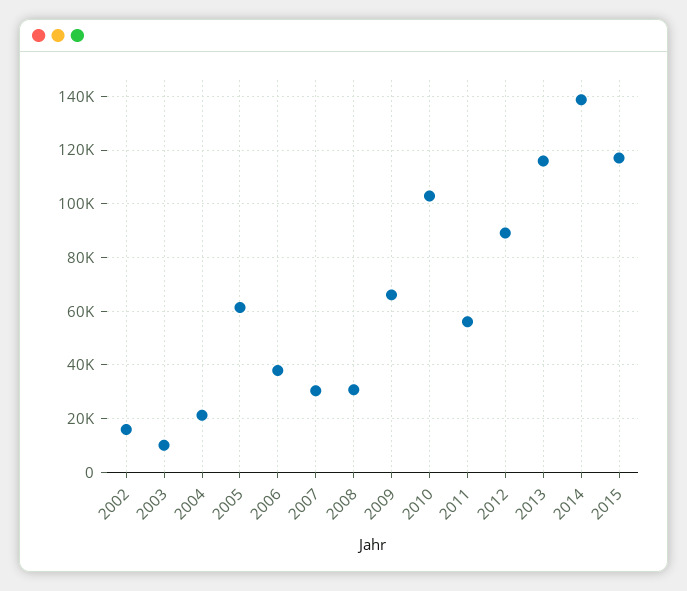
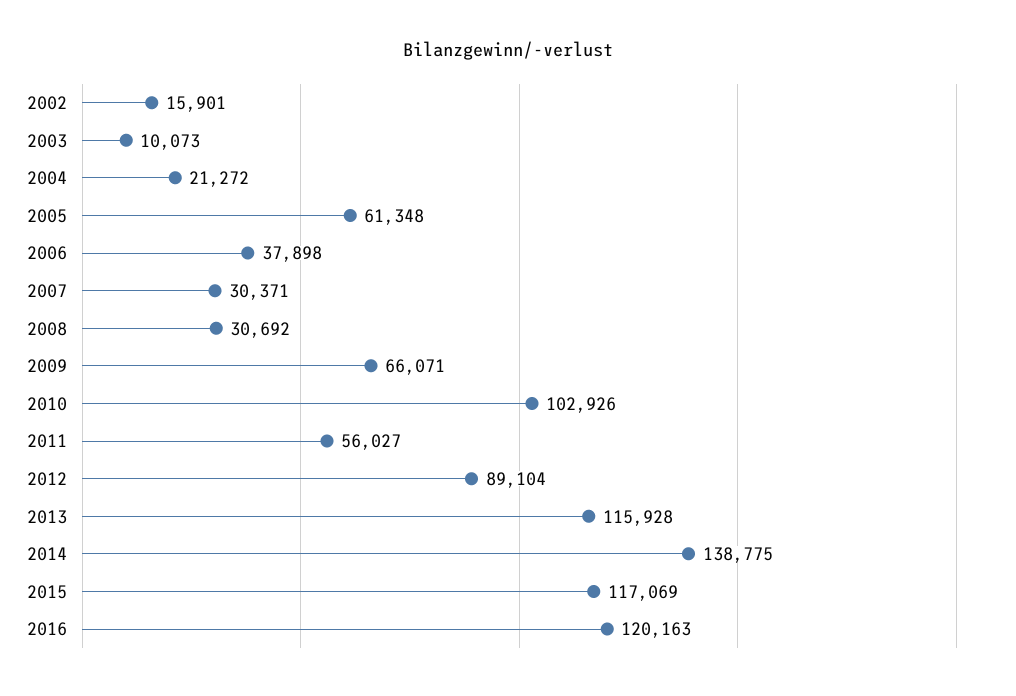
2016: none -> 120163

